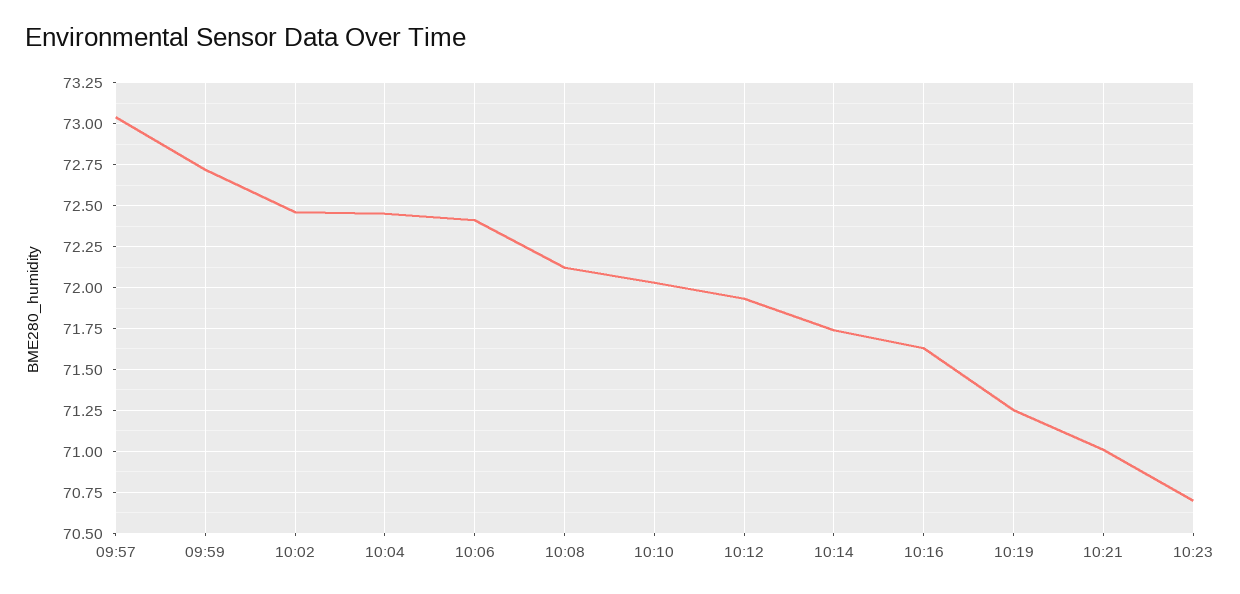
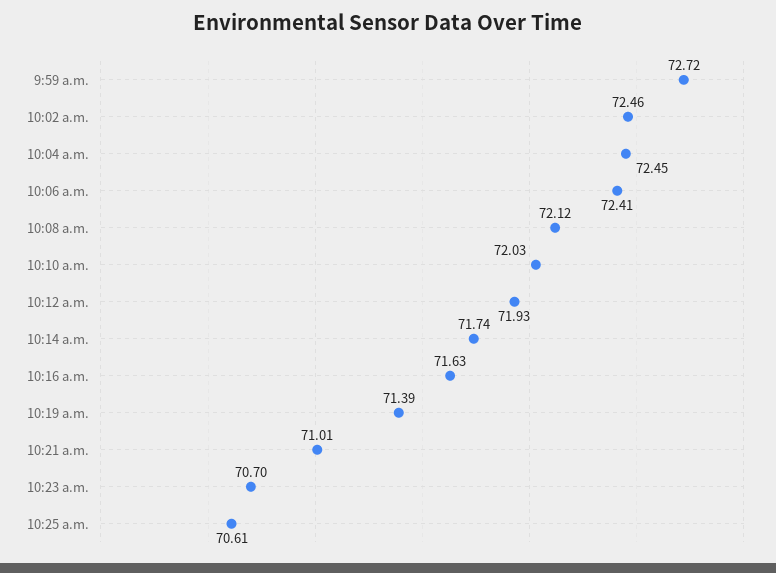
09:57: 73.05 -> none
10:19: 71.25 -> 71.39
10:25 a.m.: none -> 70.61

